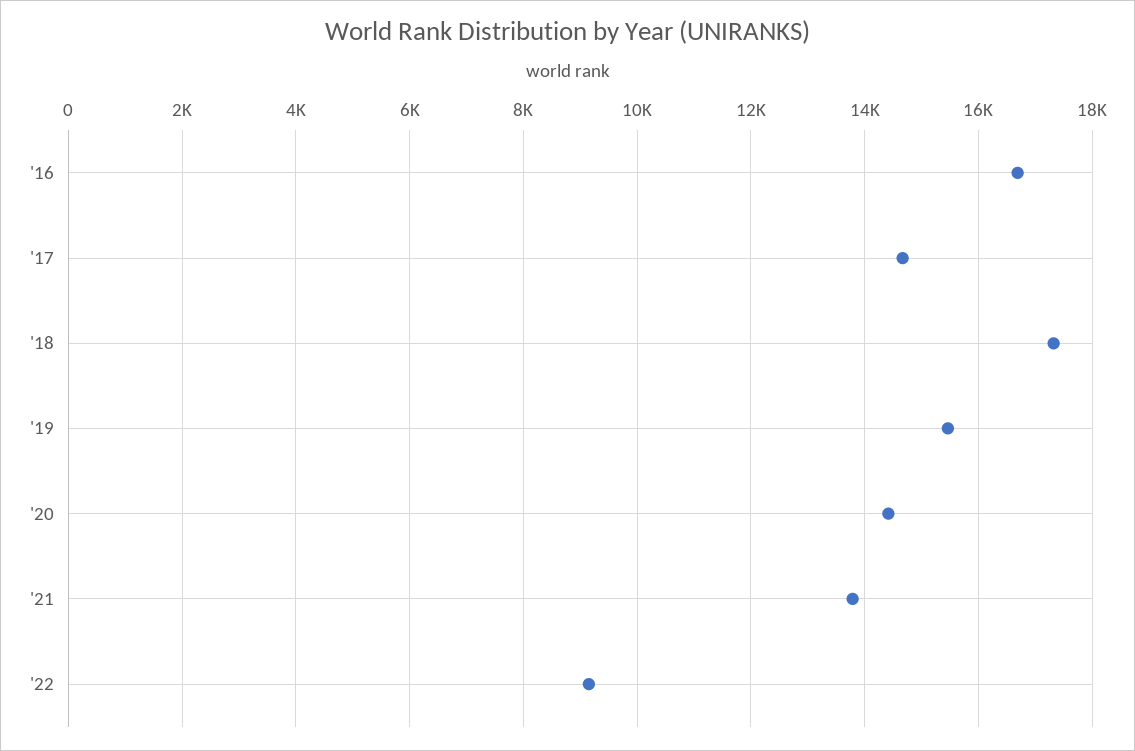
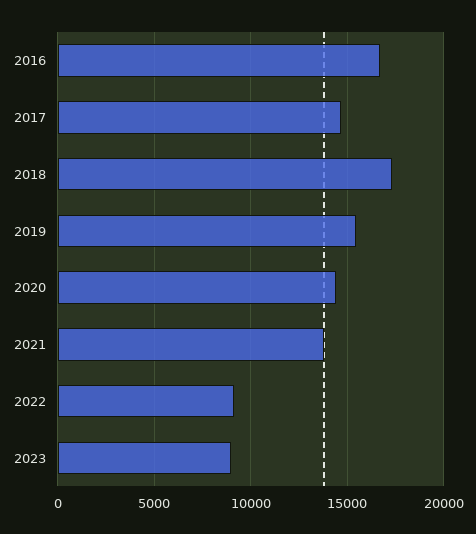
2023: none -> 9000

